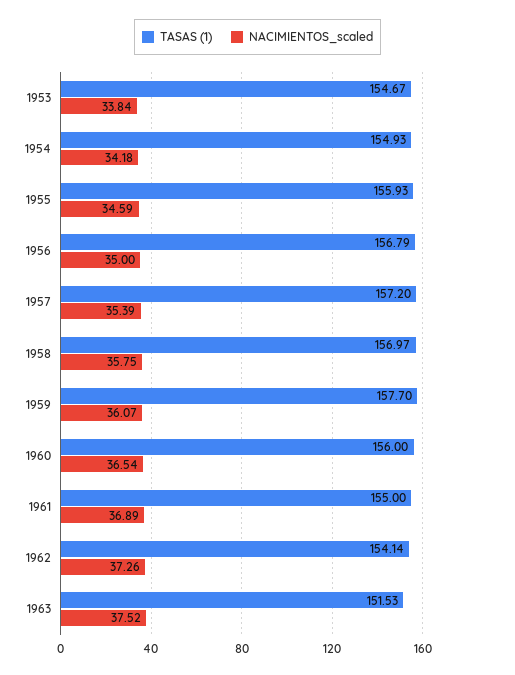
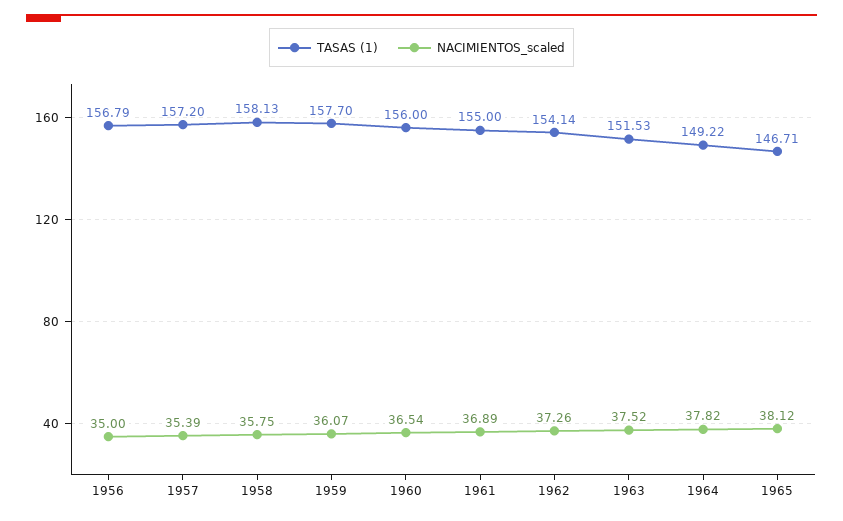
TASAS (1), 1953: 154.67 -> none
NACIMIENTOS_scaled, 1953: 33.84 -> none
TASAS (1), 1954: 154.93 -> none
NACIMIENTOS_scaled, 1954: 34.18 -> none
TASAS (1), 1955: 155.93 -> none
NACIMIENTOS_scaled, 1955: 34.59 -> none
TASAS (1), 1958: 156.97 -> 158.13
TASAS (1), 1964: none -> 149.22
NACIMIENTOS_scaled, 1964: none -> 37.82
TASAS (1), 1965: none -> 146.71
NACIMIENTOS_scaled, 1965: none -> 38.12

